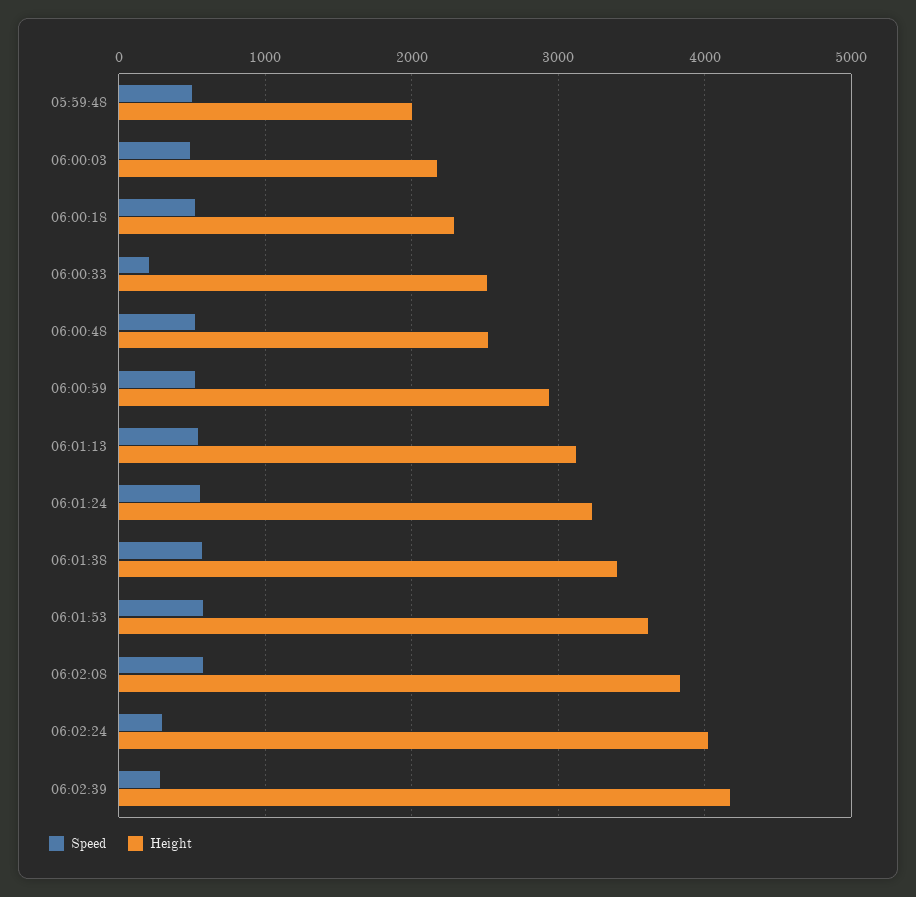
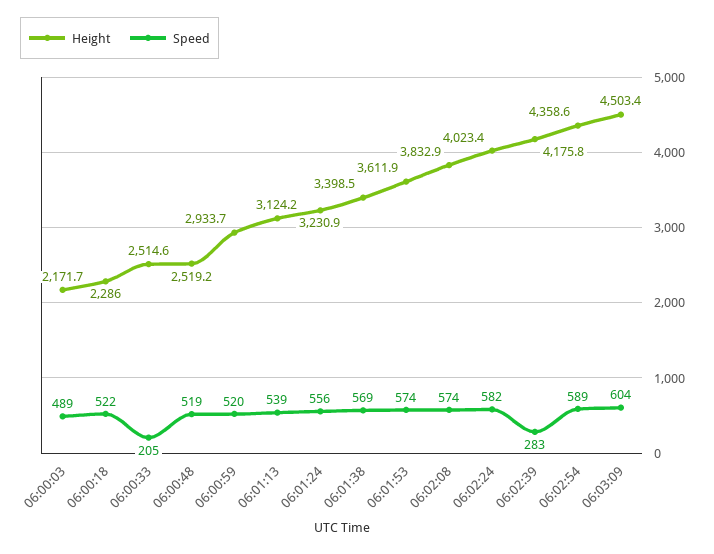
Speed, 05:59:48: 500 -> none
Height, 05:59:48: 2000 -> none
Speed, 06:02:24: 300 -> 582
Height, 06:02:54: none -> 4358.6
Speed, 06:02:54: none -> 589
Height, 06:03:09: none -> 4503.4
Speed, 06:03:09: none -> 604

